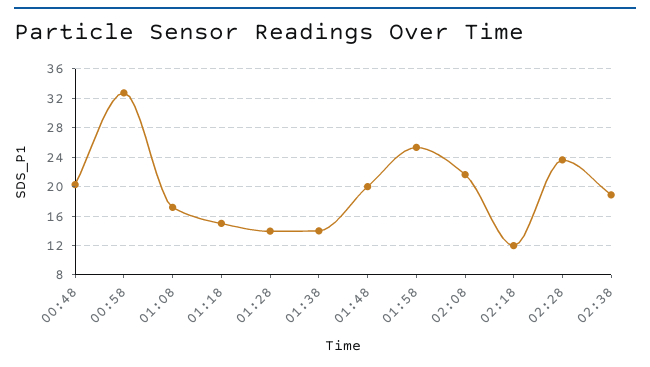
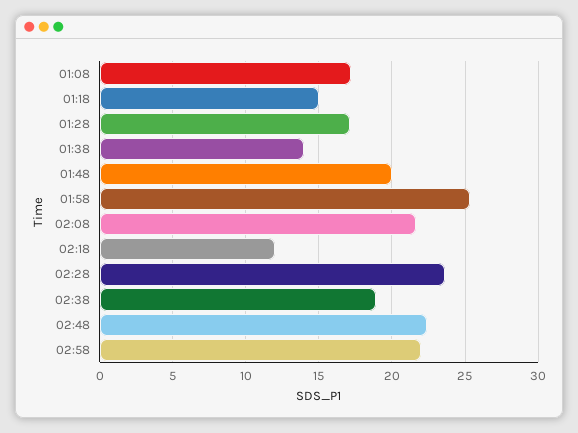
00:48: 20 -> none
00:58: 33 -> none
01:28: 14 -> 17
02:48: none -> 22.5
02:58: none -> 22

